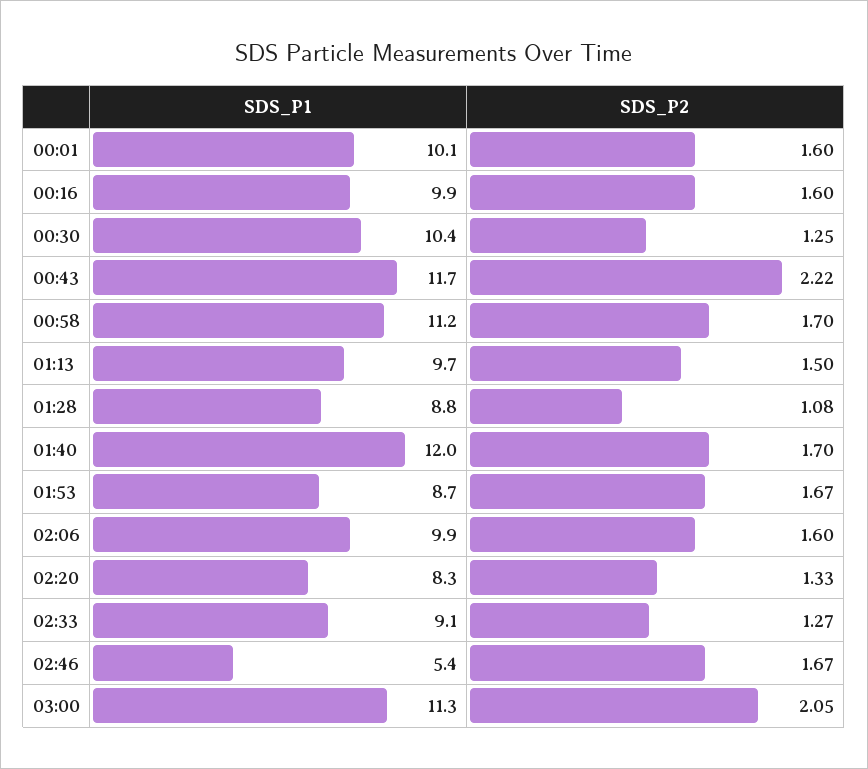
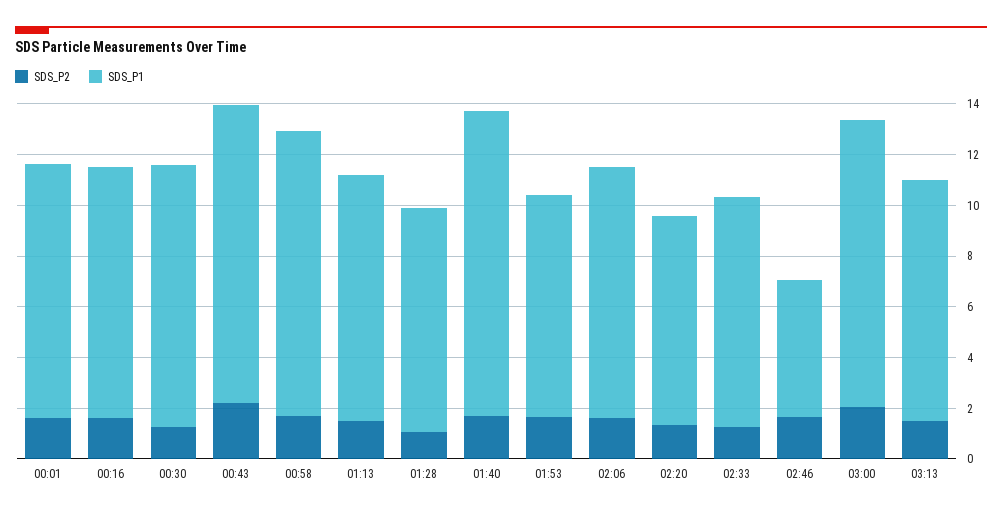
SDS_P2, 03:13: none -> 1.5
SDS_P1, 03:13: none -> 9.5

